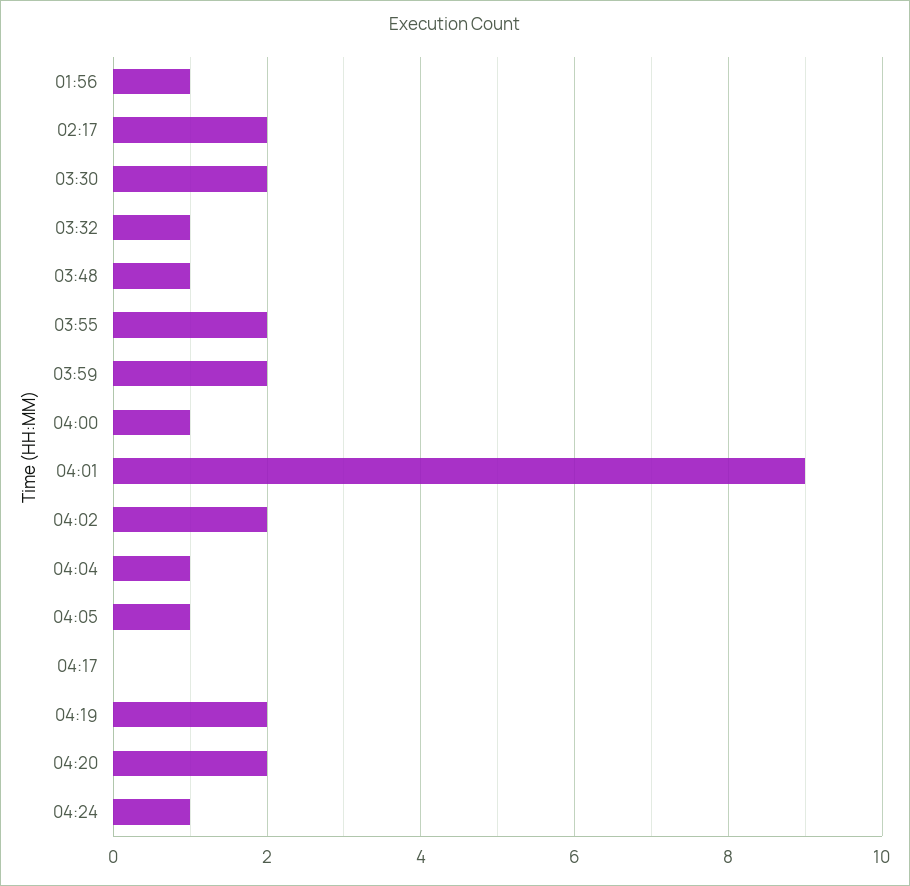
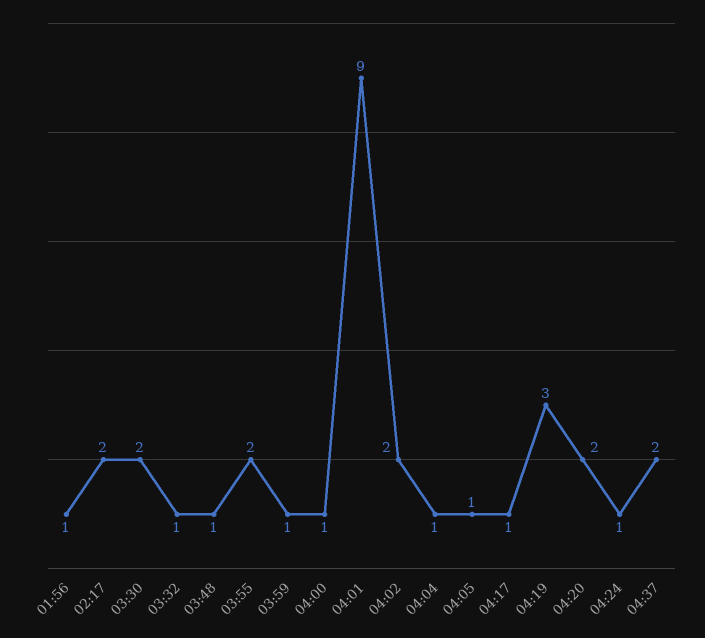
03:59: 2 -> 1
04:17: 0 -> 1
04:19: 2 -> 3
04:37: none -> 2

